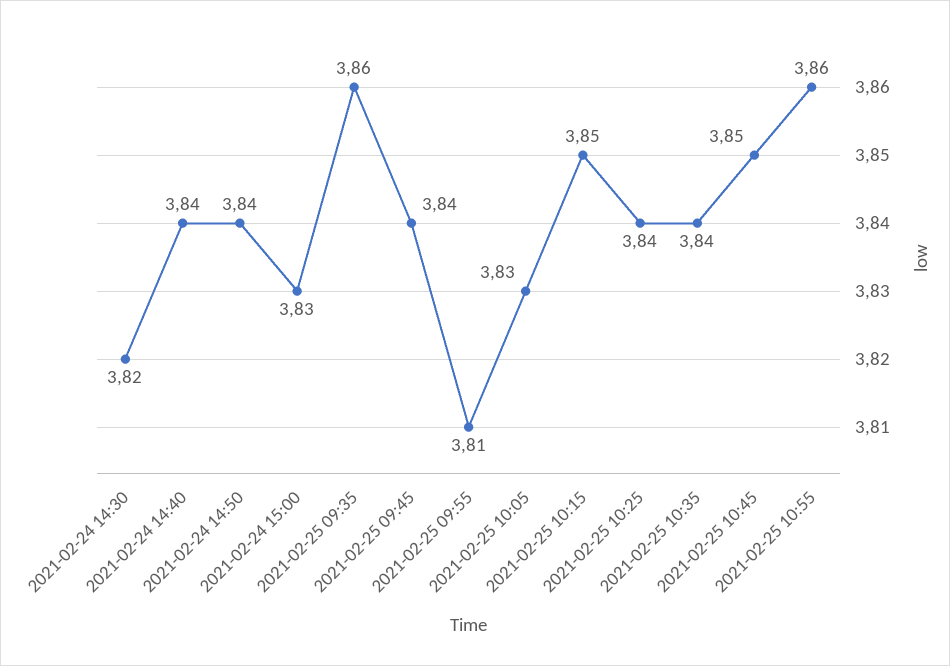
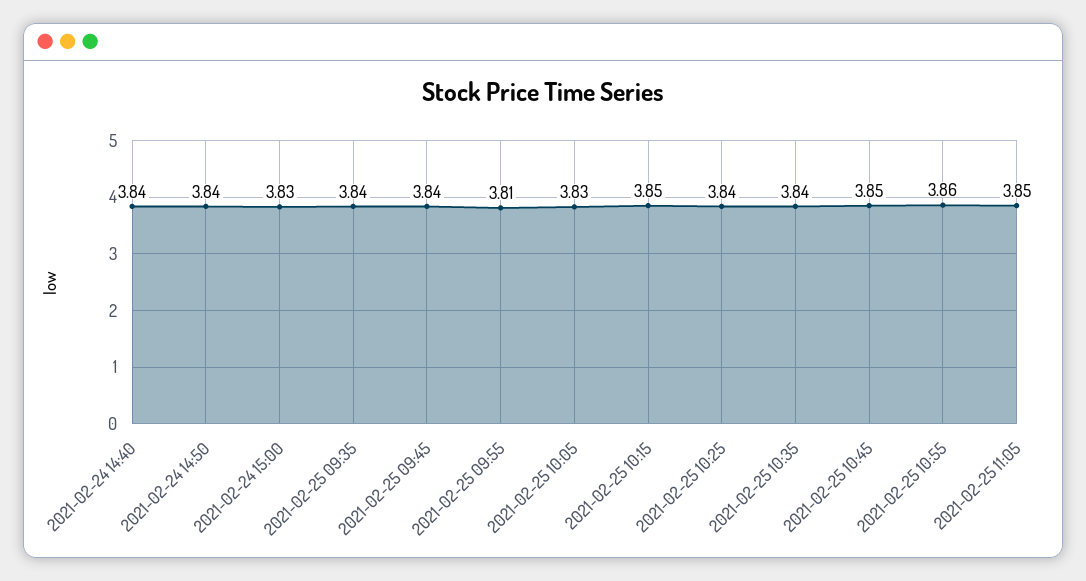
2021-02-24 14:30: 3.82 -> none
2021-02-25 09:35: 3.86 -> 3.84
2021-02-25 11:05: none -> 3.85

